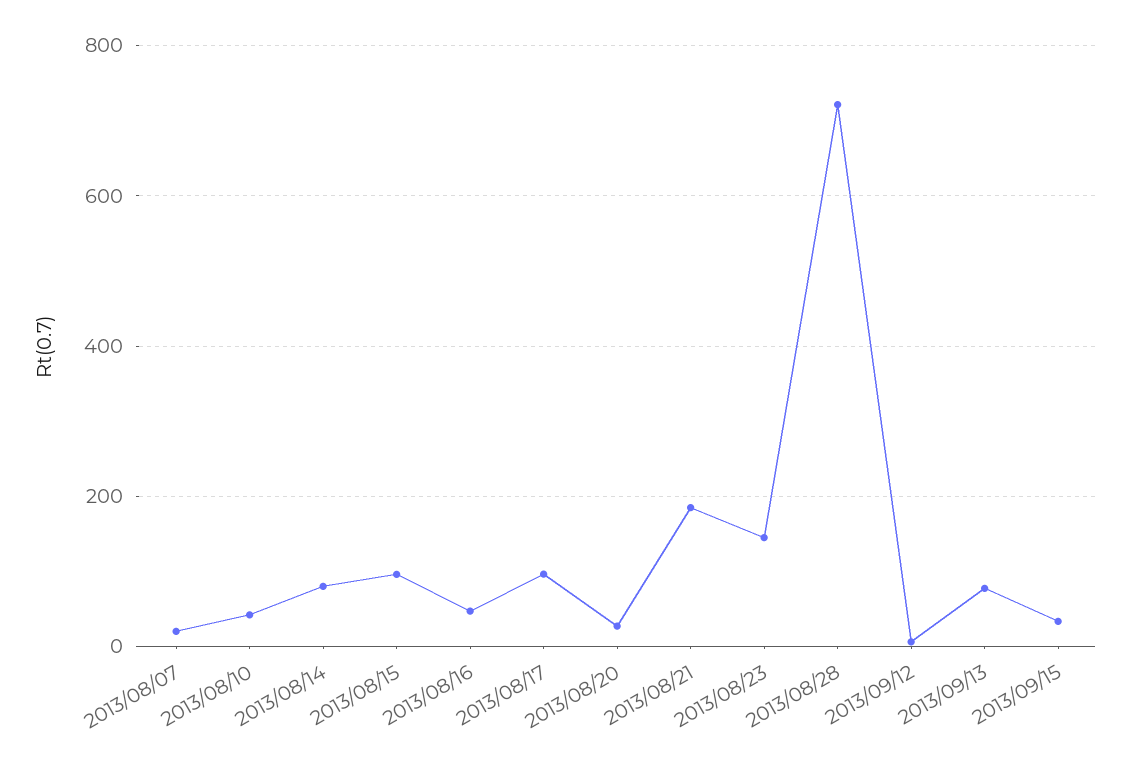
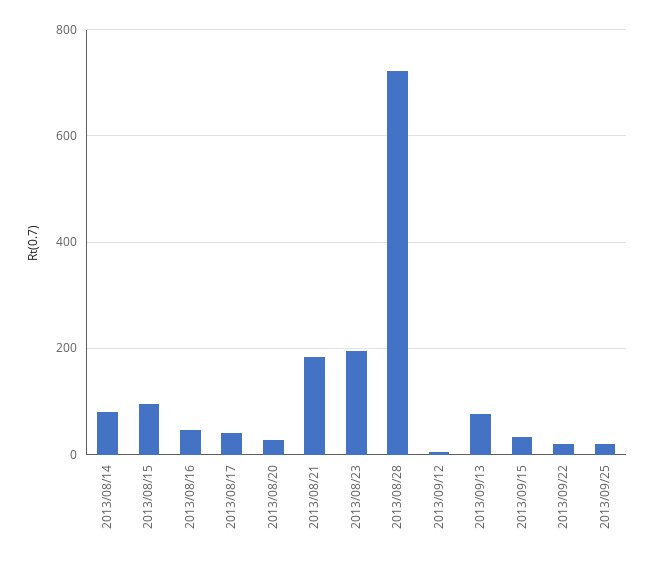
2013/08/07: 20 -> none
2013/08/10: 40 -> none
2013/08/17: 100 -> 40
2013/08/23: 140 -> 200
2013/09/22: none -> 20
2013/09/25: none -> 20

